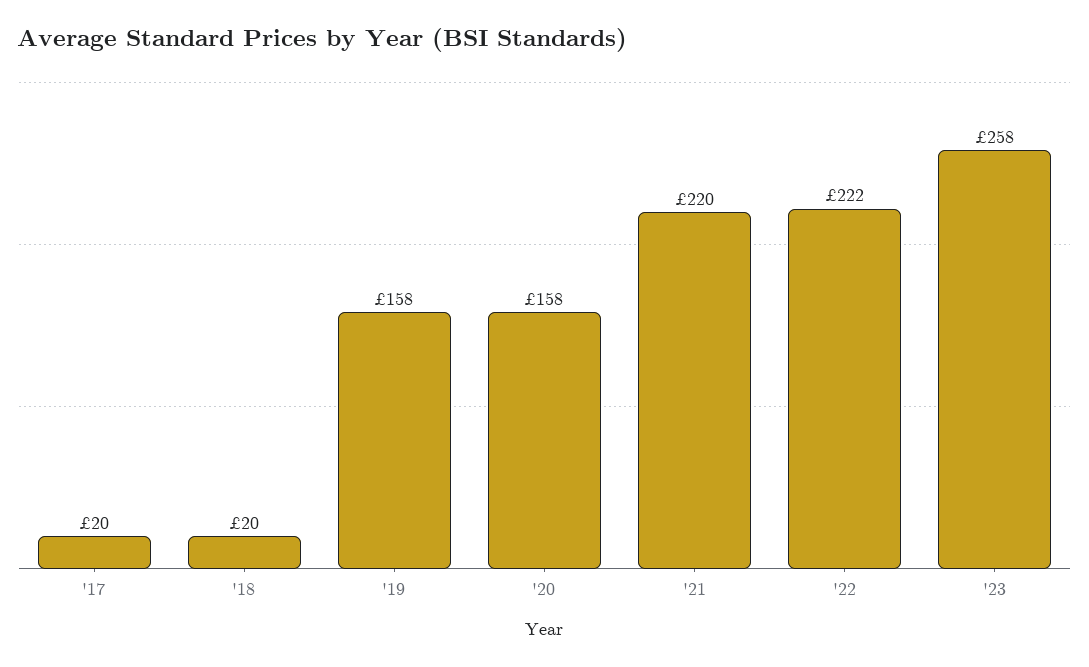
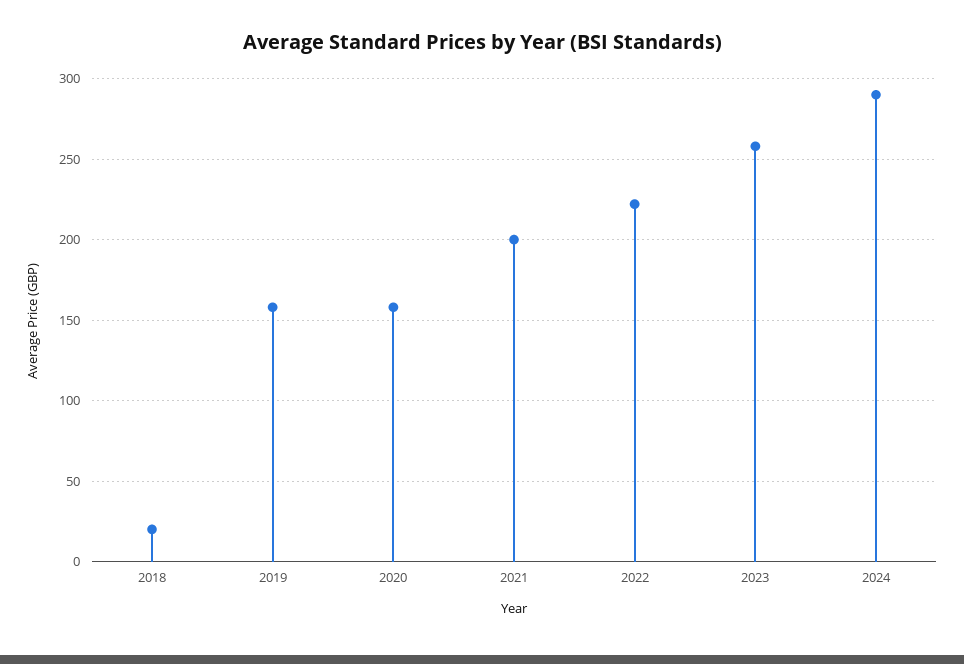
'17: 20 -> none
'21: 220 -> 200
2024: none -> 290

